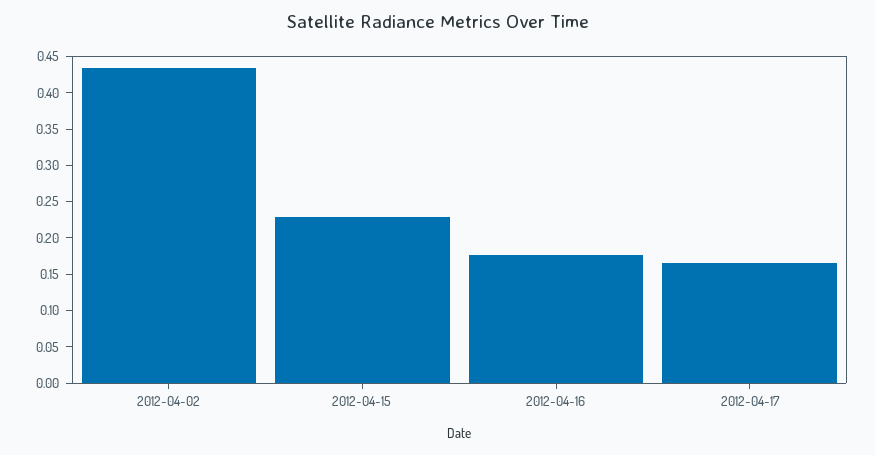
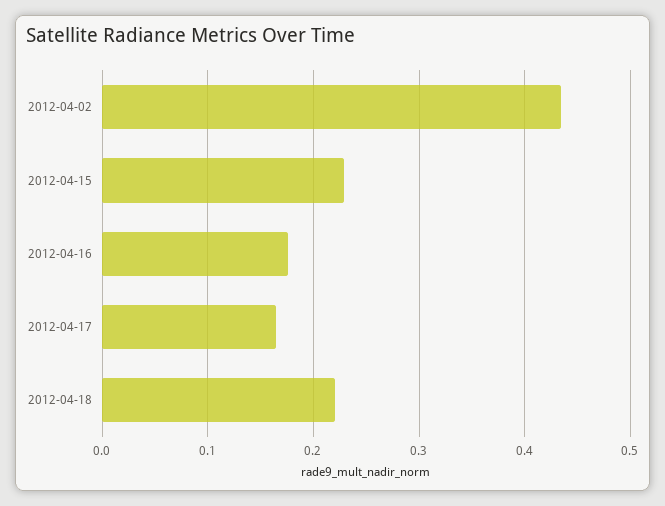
2012-04-18: none -> 0.22

